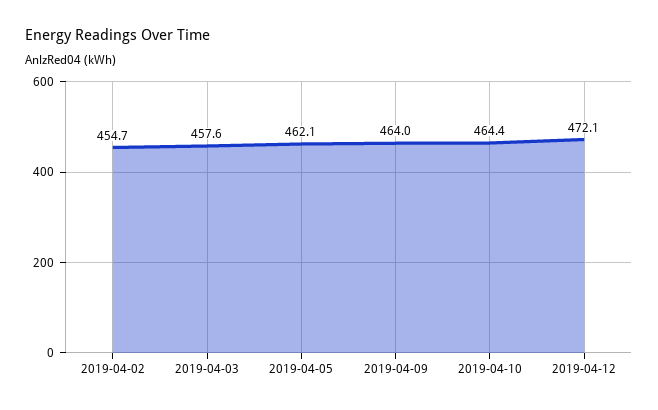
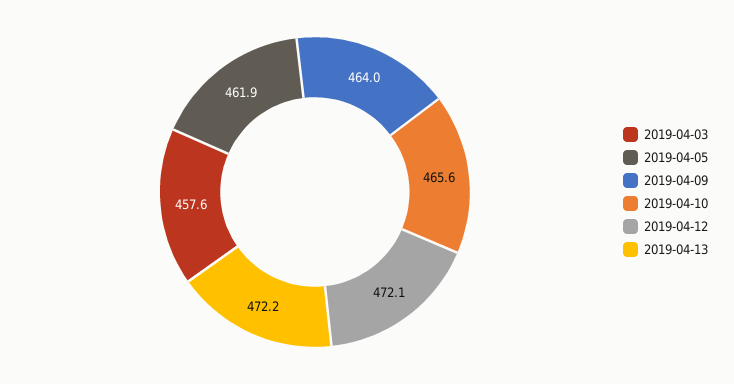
2019-04-02: 454.7 -> none
2019-04-05: 462.1 -> 461.9
2019-04-10: 464.4 -> 465.6
2019-04-13: none -> 472.2

